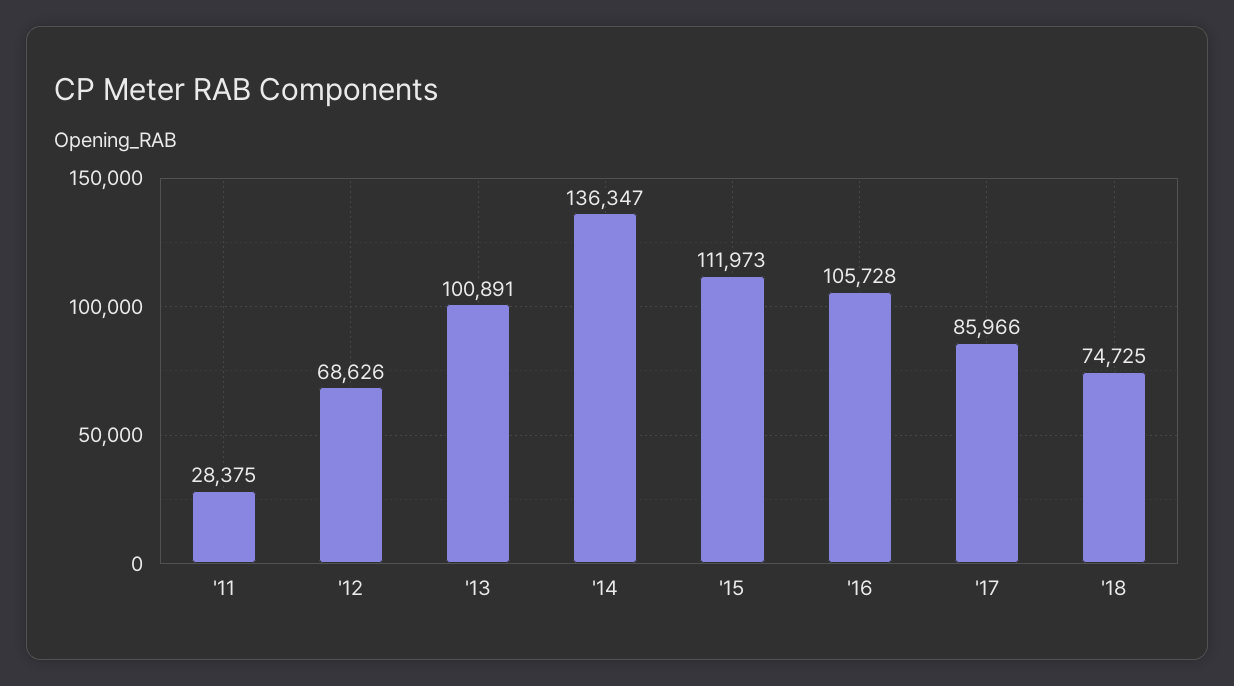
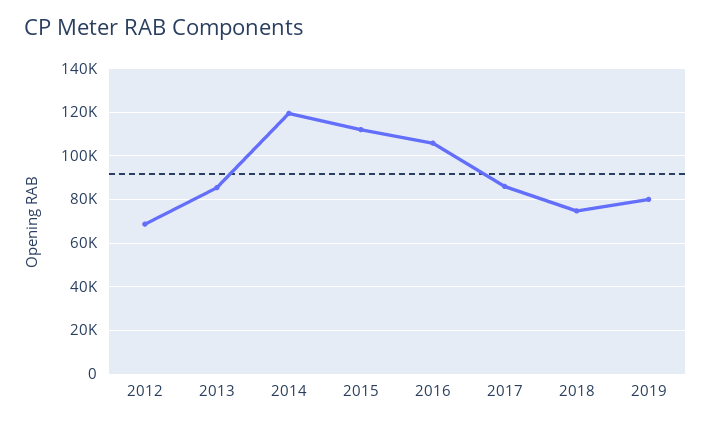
'11: 28375 -> none
'13: 100891 -> 85000
'14: 136347 -> 120000
2019: none -> 80000

